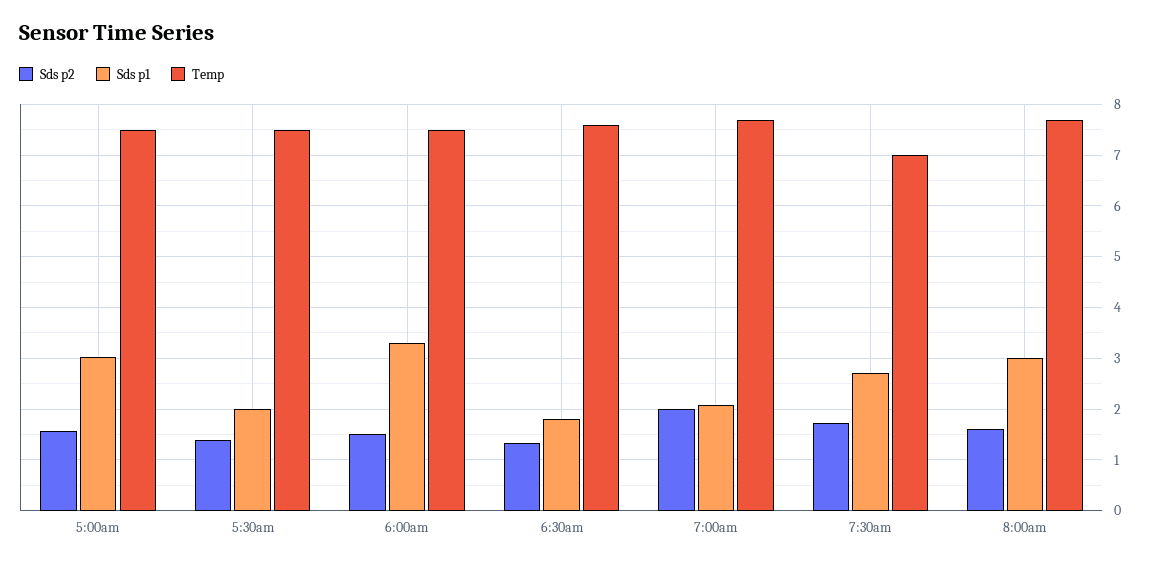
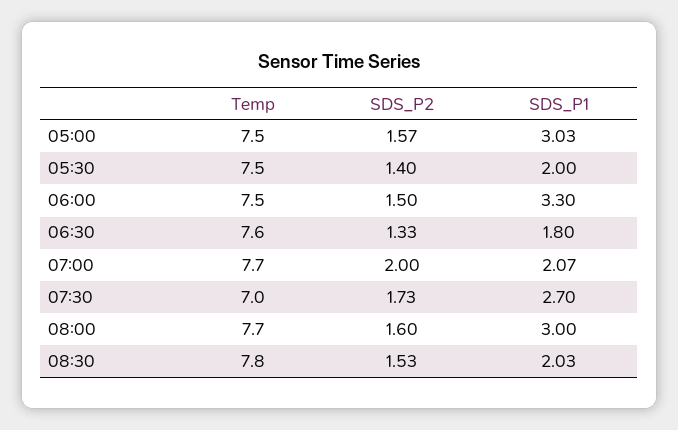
Temp, 08:30: none -> 7.8
Sds p2, 08:30: none -> 1.53
Sds p1, 08:30: none -> 2.03

